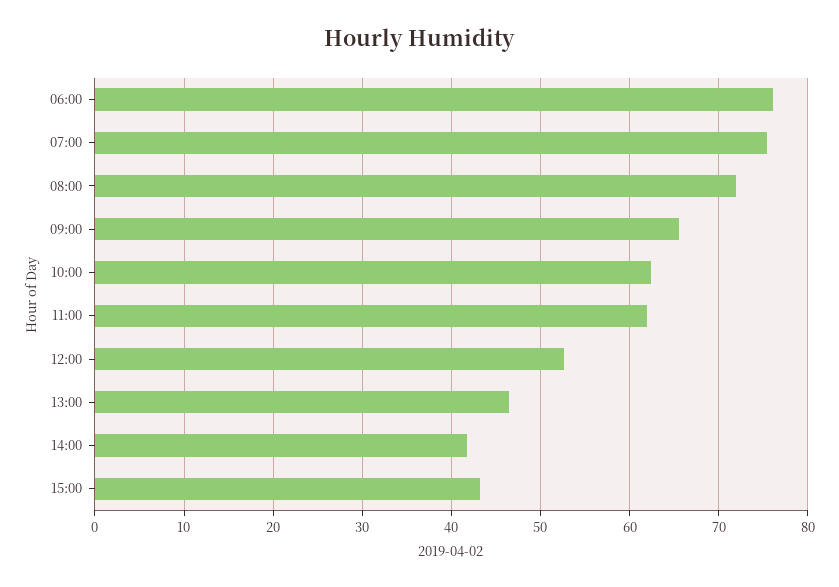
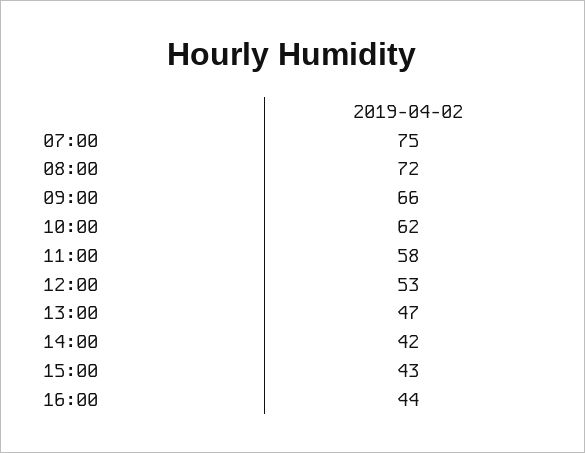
06:00: 76 -> none
11:00: 62 -> 58
16:00: none -> 44

